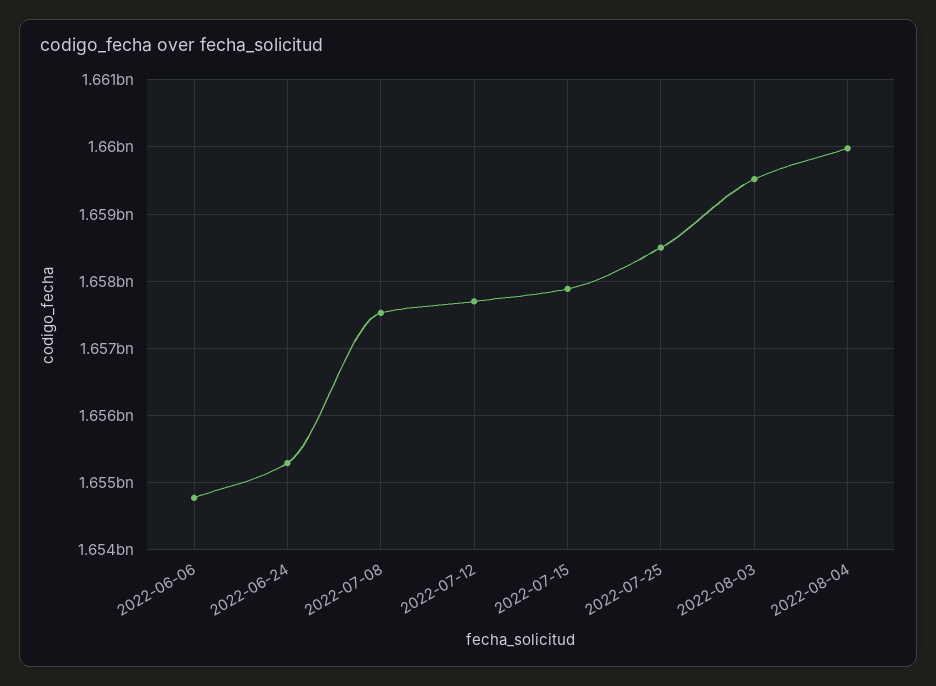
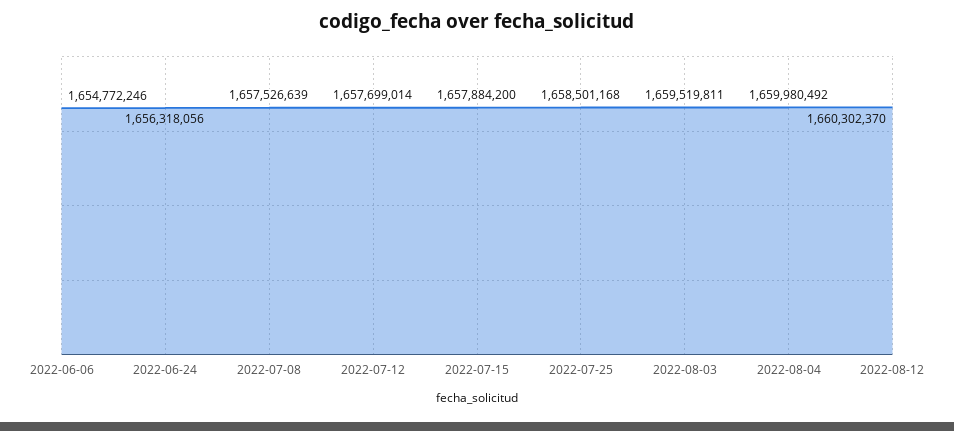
2022-06-24: 1655300000 -> 1656318056
2022-08-12: none -> 1660302370

